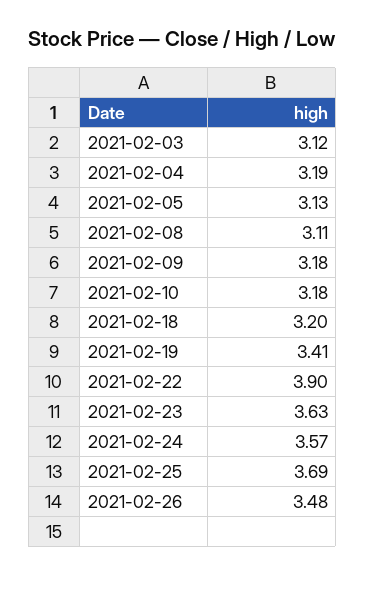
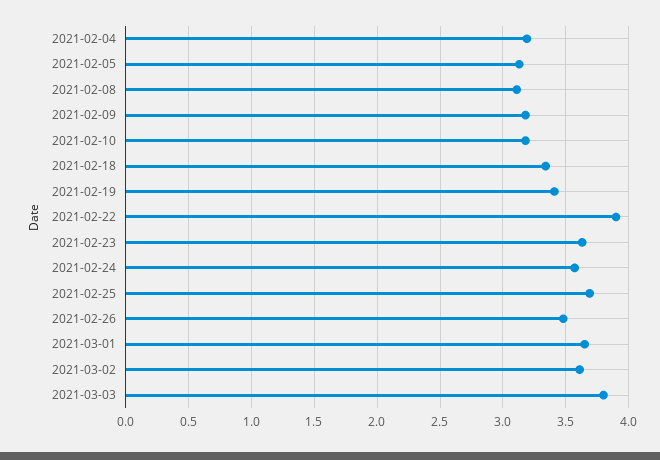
2021-02-03: 3.12 -> none
2021-02-18: 3.2 -> 3.35
2021-03-01: none -> 3.65
2021-03-02: none -> 3.6
2021-03-03: none -> 3.8

